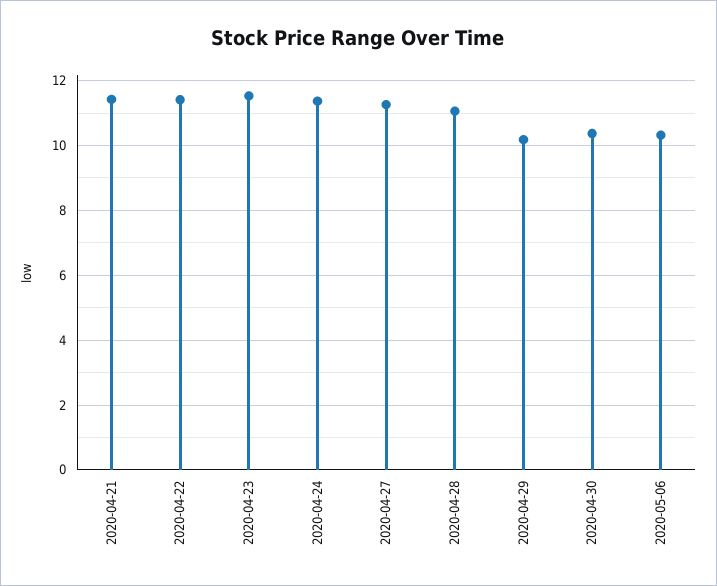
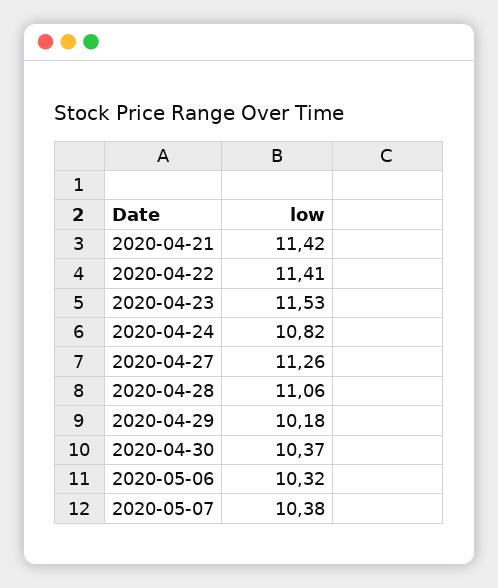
2020-04-24: 11.4 -> 10.82
2020-05-07: none -> 10.38

